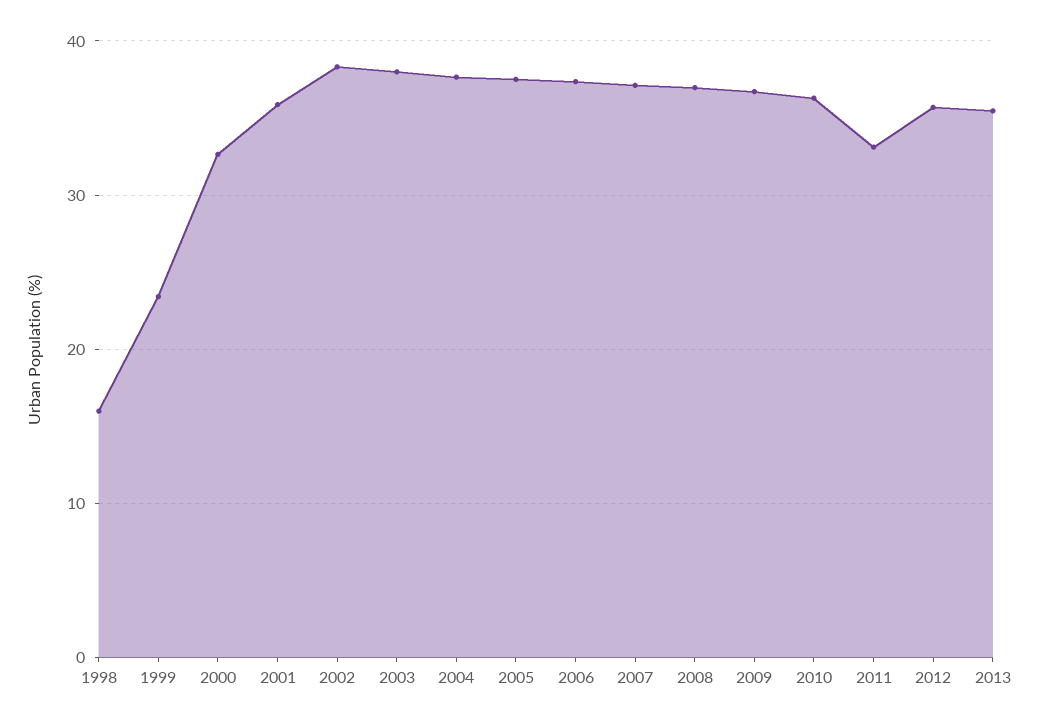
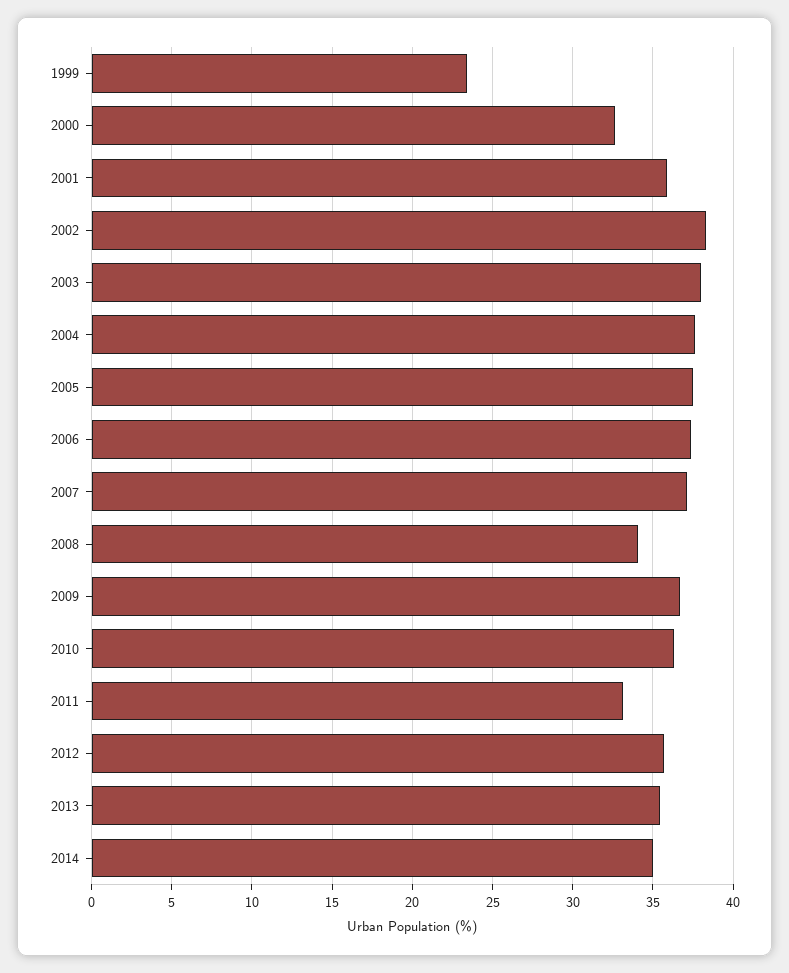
1998: 16 -> none
2008: 37 -> 34
2014: none -> 35

